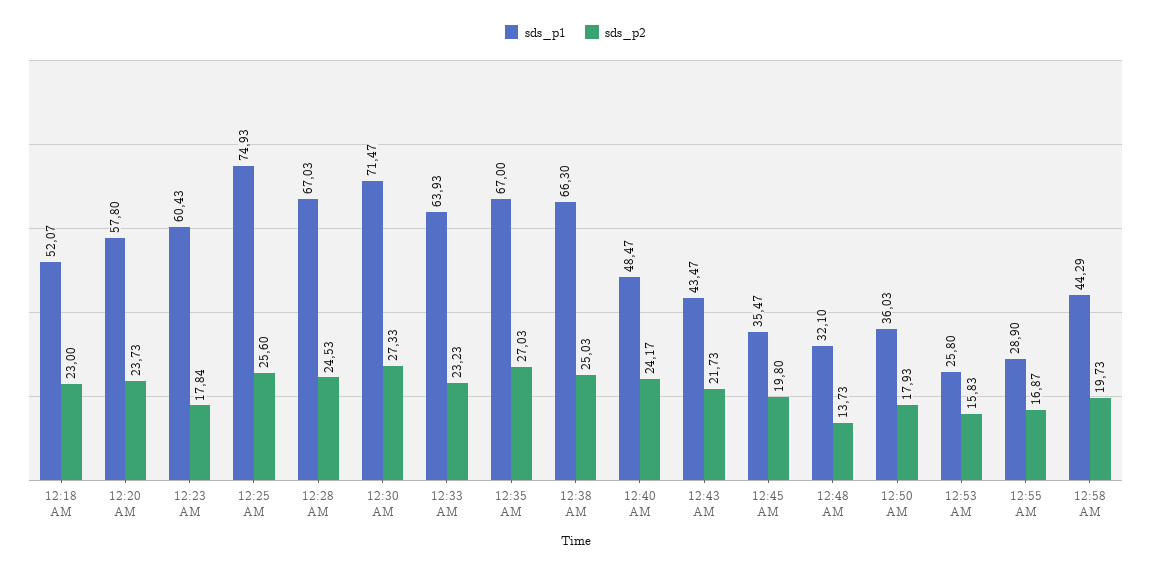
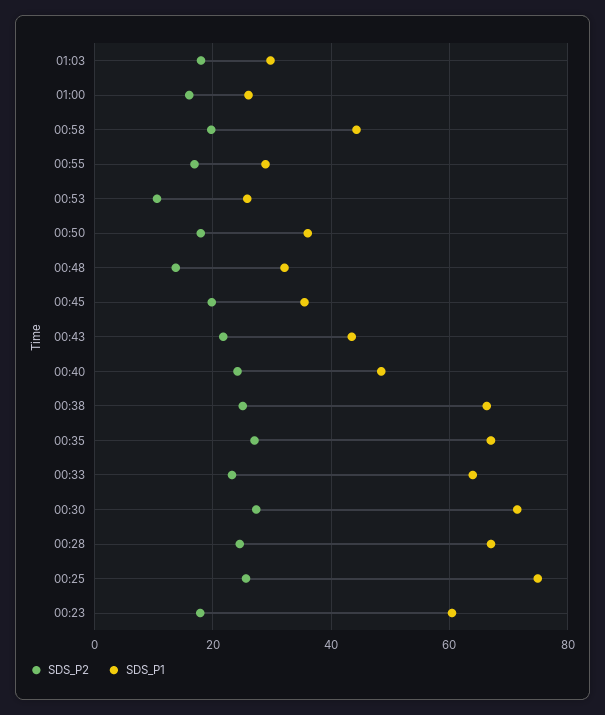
sds_p1, 12:18 AM: 52.07 -> none
sds_p2, 12:18 AM: 23 -> none
sds_p1, 12:20 AM: 57.8 -> none
sds_p2, 12:20 AM: 23.73 -> none
sds_p2, 12:53 AM: 15.83 -> 10
sds_p2, 01:03: none -> 18
sds_p1, 01:03: none -> 30
sds_p2, 01:00: none -> 16
sds_p1, 01:00: none -> 26

